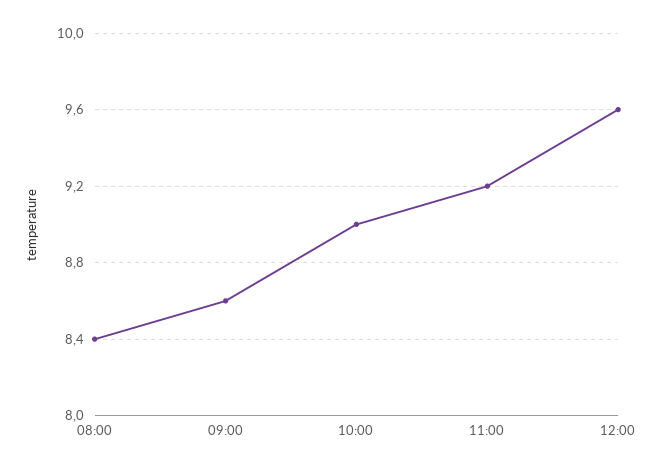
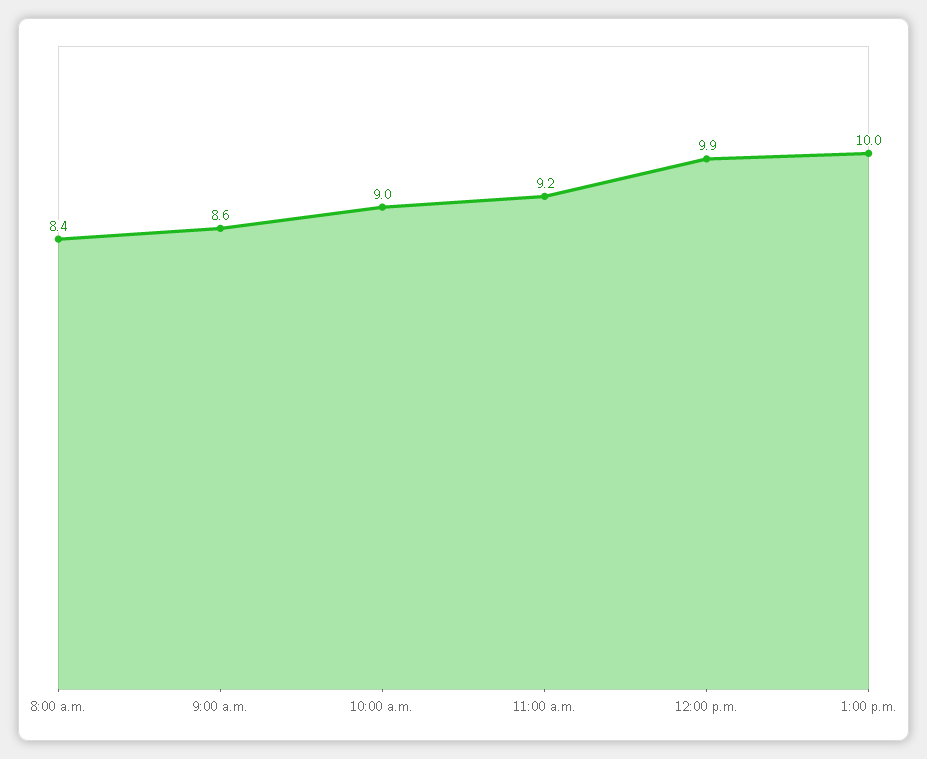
12:00: 9.6 -> 9.9
1:00 p.m.: none -> 10

